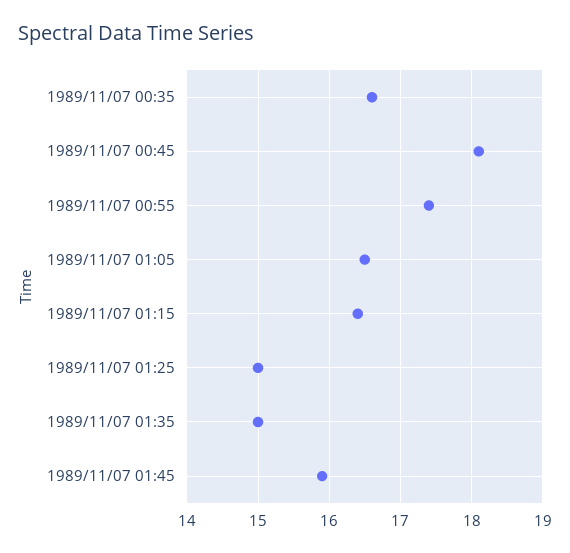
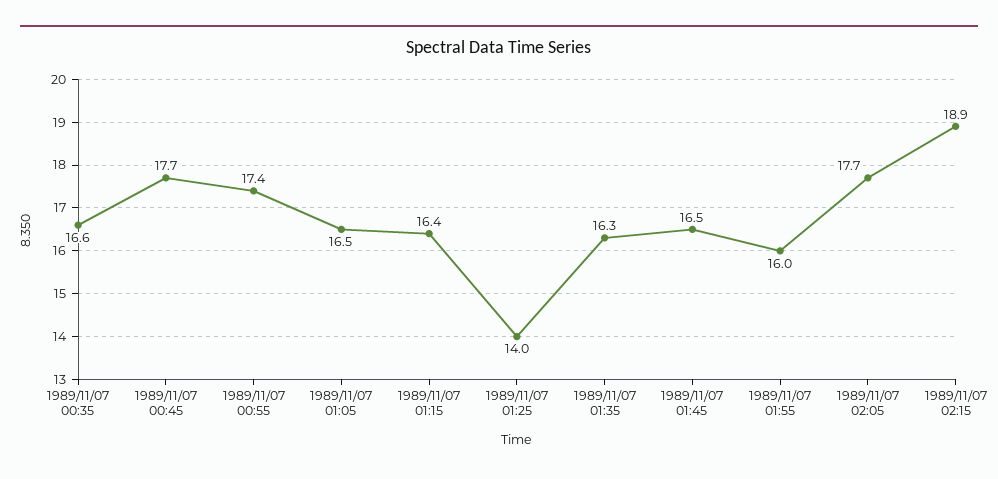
1989/11/07 00:45: 18.1 -> 17.7
1989/11/07 01:25: 15 -> 14
1989/11/07 01:35: 15 -> 16.3
1989/11/07 01:45: 15.9 -> 16.5
1989/11/07 01:55: none -> 16
1989/11/07 02:05: none -> 17.7
1989/11/07 02:15: none -> 18.9

